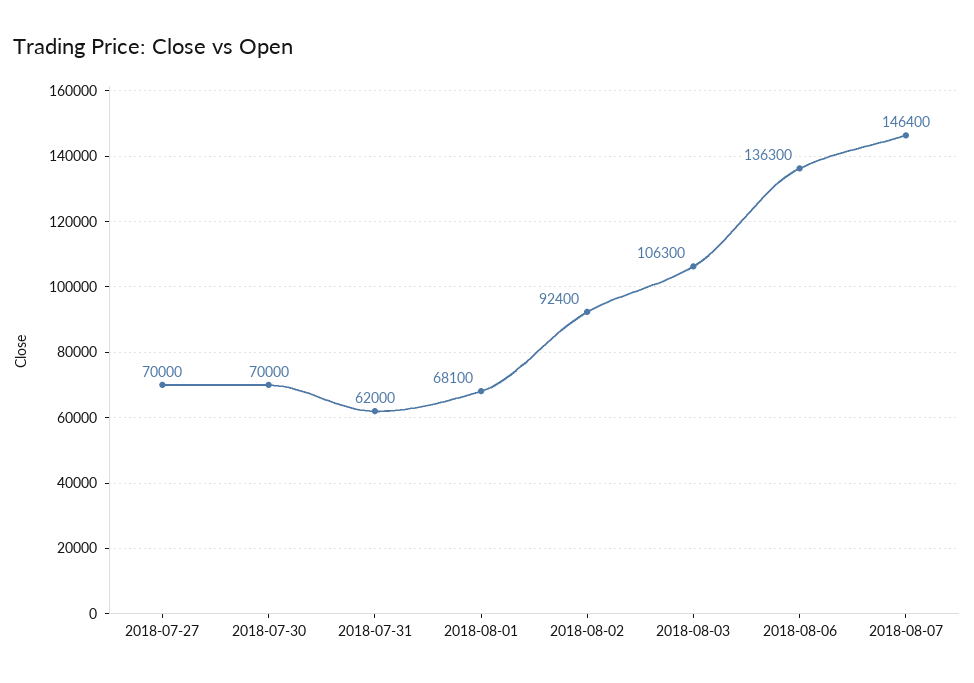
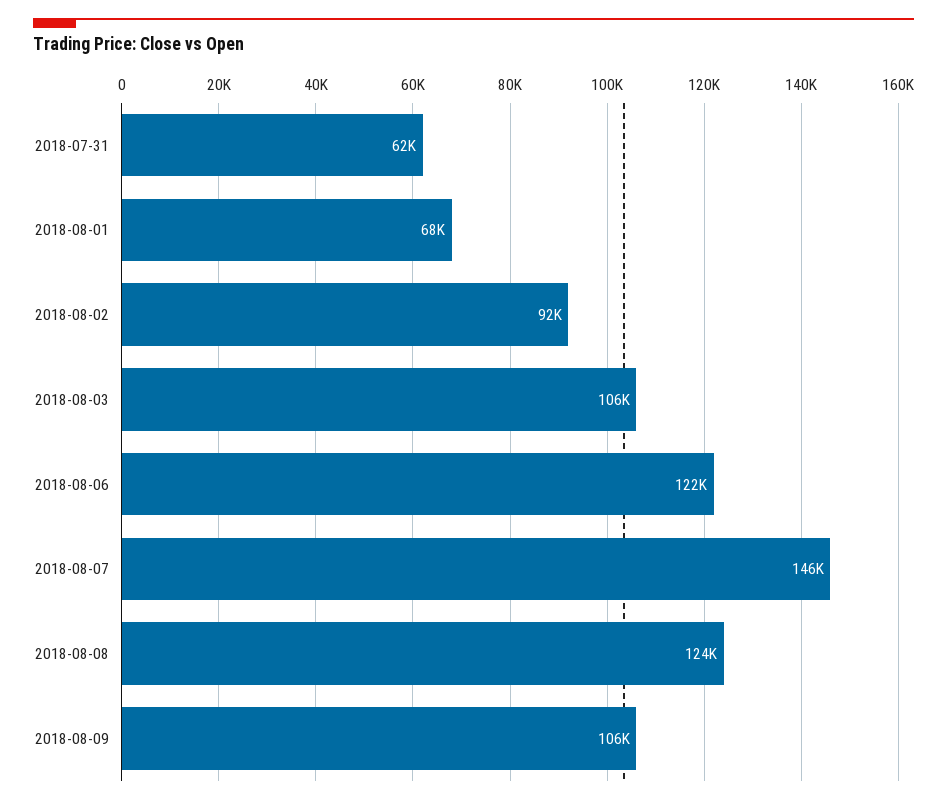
2018-07-27: 70000 -> none
2018-07-30: 70000 -> none
2018-08-06: 136300 -> 122000
2018-08-08: none -> 124000
2018-08-09: none -> 106000

